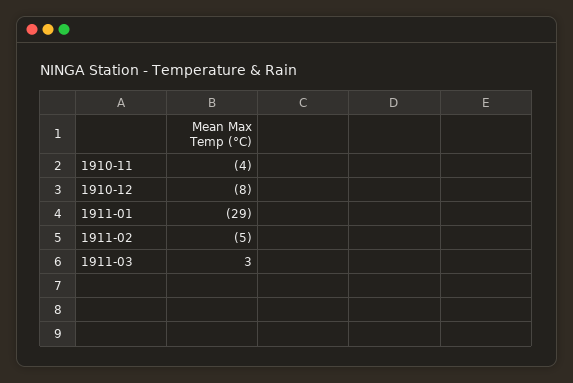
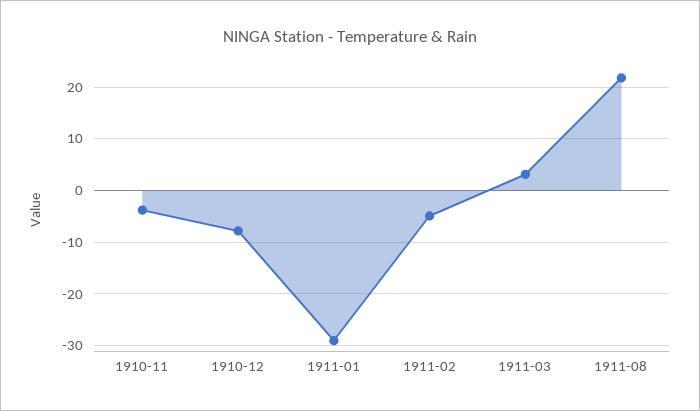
1911-08: none -> 22

